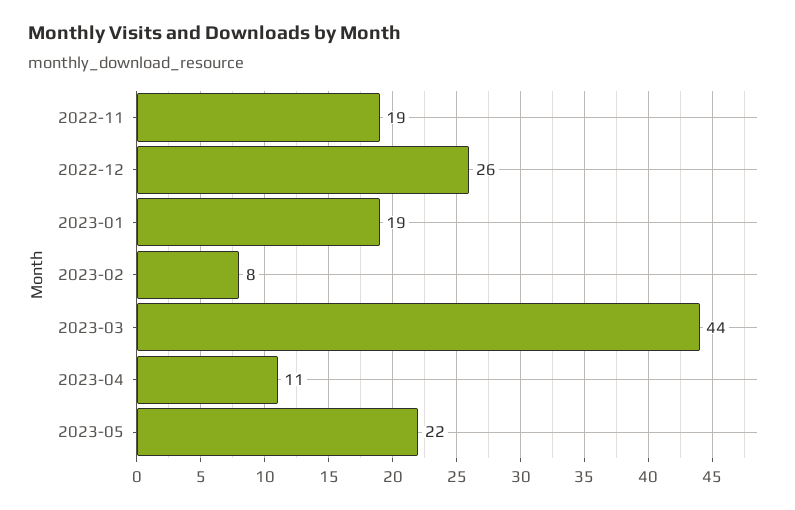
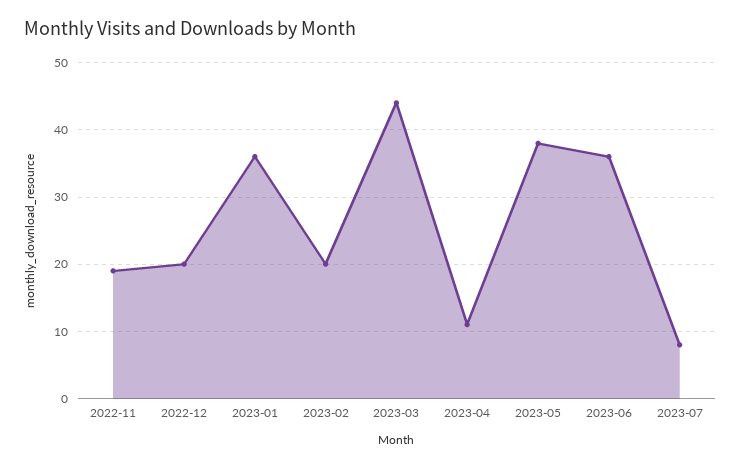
2022-12: 26 -> 20
2023-01: 19 -> 36
2023-02: 8 -> 20
2023-05: 22 -> 38
2023-06: none -> 36
2023-07: none -> 8

